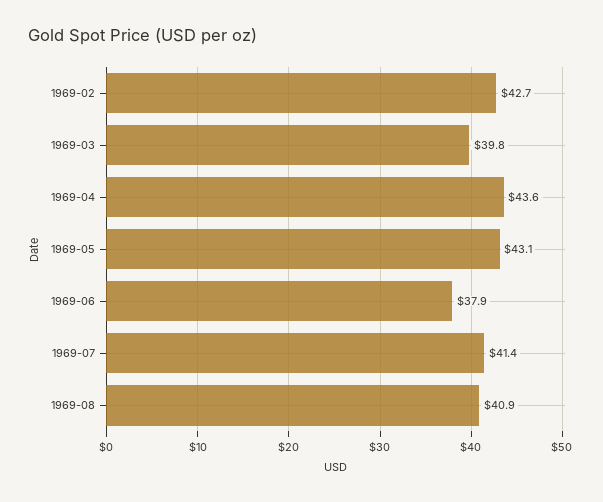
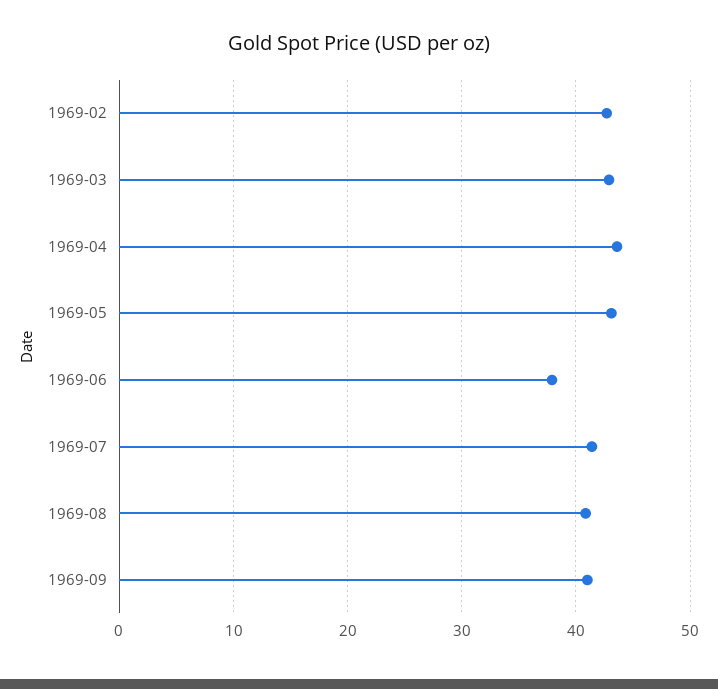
1969-03: 39.8 -> 43
1969-09: none -> 41

